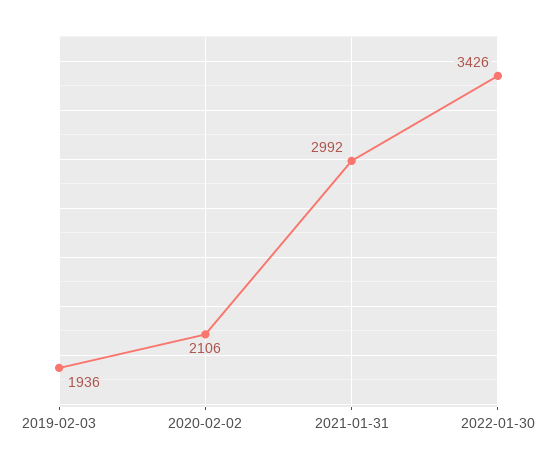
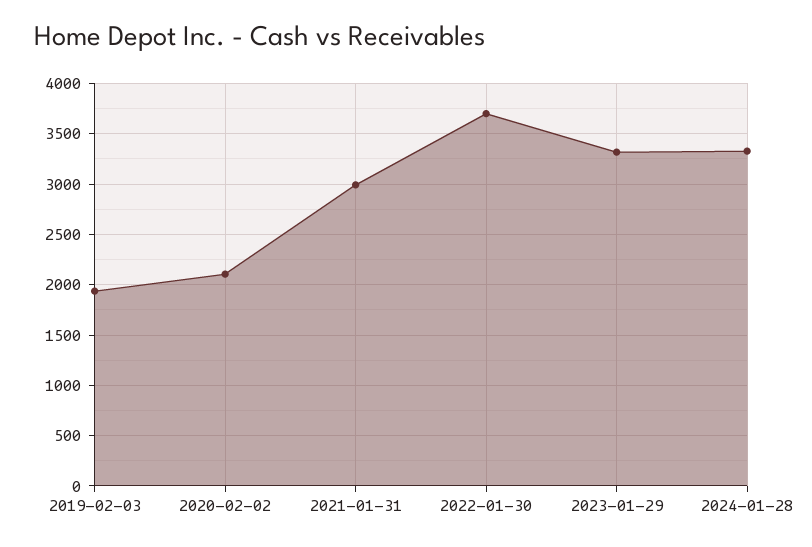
2022-01-30: 3426 -> 3700
2023-01-29: none -> 3300
2024-01-28: none -> 3300

